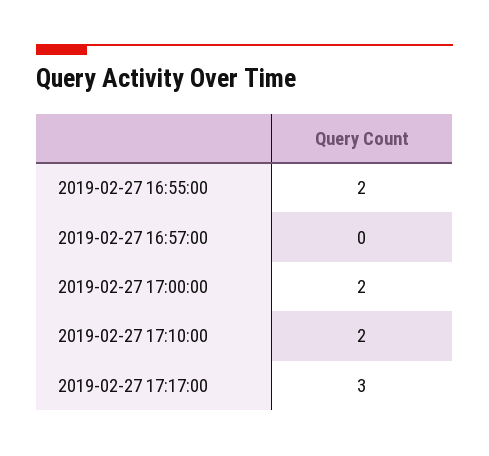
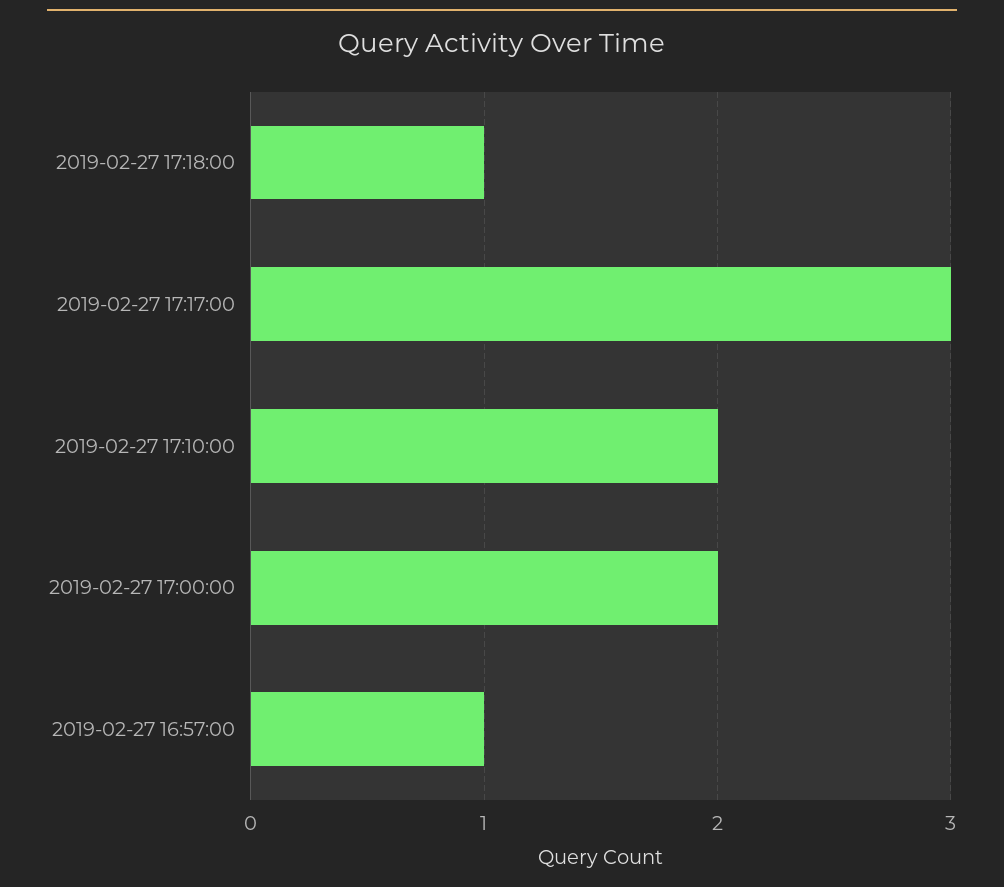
2019-02-27 16:55:00: 2 -> none
2019-02-27 16:57:00: 0 -> 1
2019-02-27 17:18:00: none -> 1

